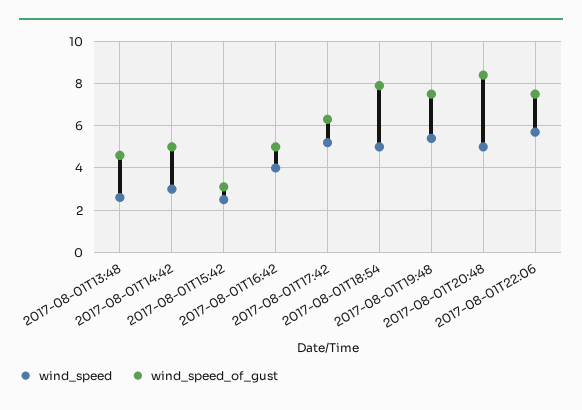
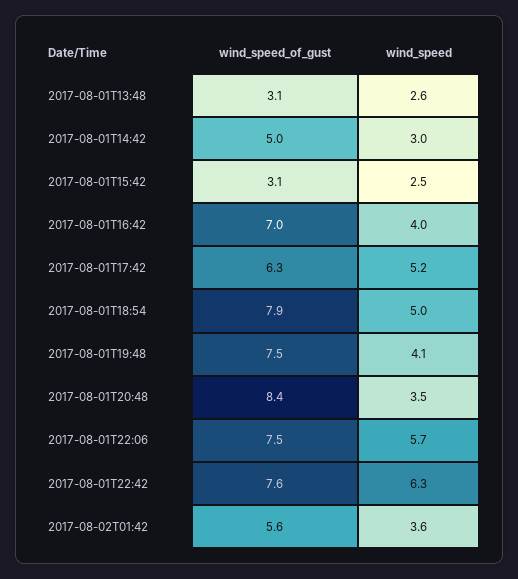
wind_speed_of_gust, 2017-08-01T13:48: 4.5 -> 3.1
wind_speed_of_gust, 2017-08-01T16:42: 5 -> 7
wind_speed, 2017-08-01T19:48: 5.5 -> 4.1
wind_speed, 2017-08-01T20:48: 5 -> 3.5
wind_speed_of_gust, 2017-08-01T22:42: none -> 7.6
wind_speed, 2017-08-01T22:42: none -> 6.3
wind_speed_of_gust, 2017-08-02T01:42: none -> 5.6
wind_speed, 2017-08-02T01:42: none -> 3.6

